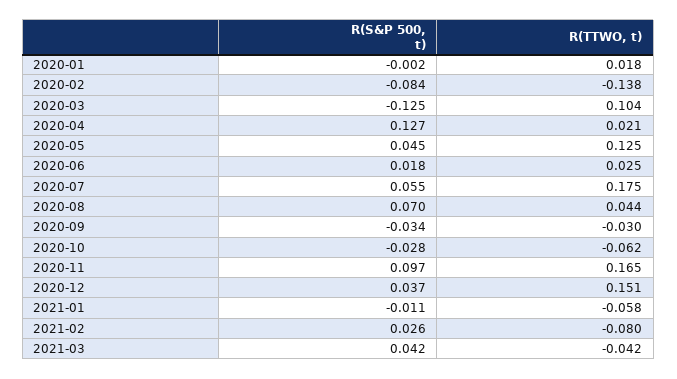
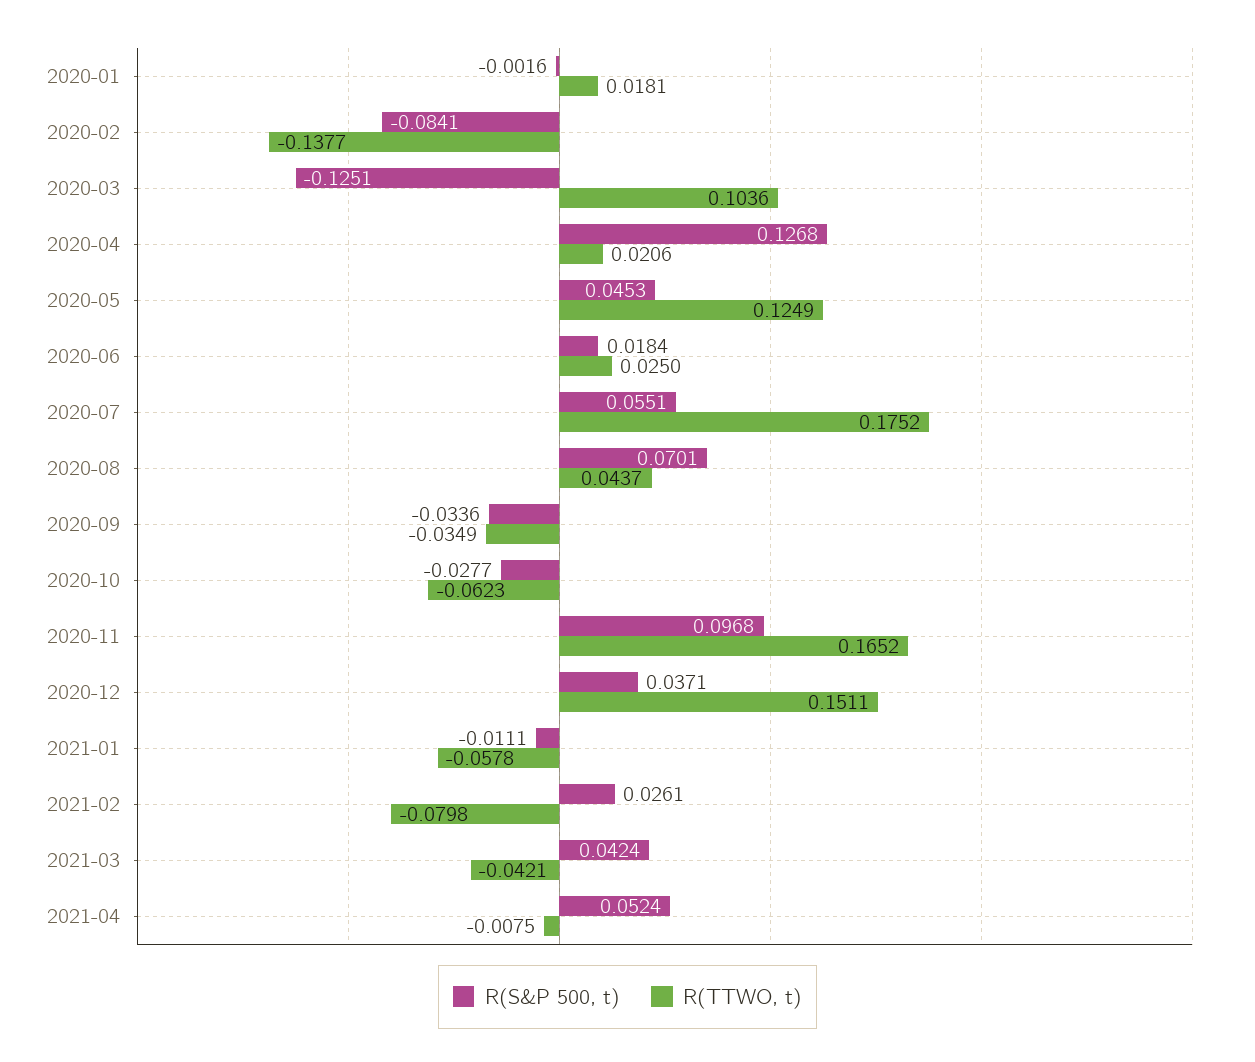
R(TTWO, t), 2020-09: -0.03 -> -0.0349
R(S&P 500, t), 2021-04: none -> 0.0524
R(TTWO, t), 2021-04: none -> -0.0075

